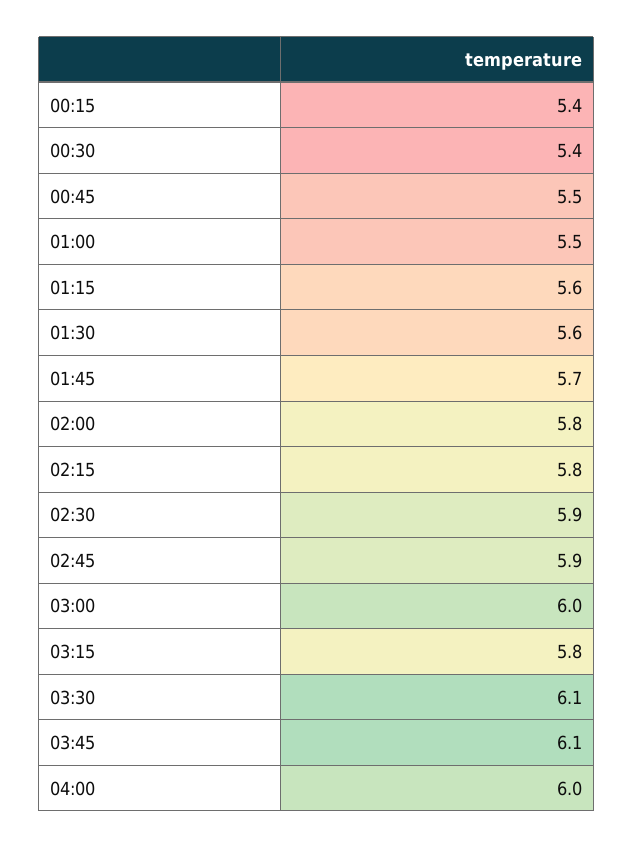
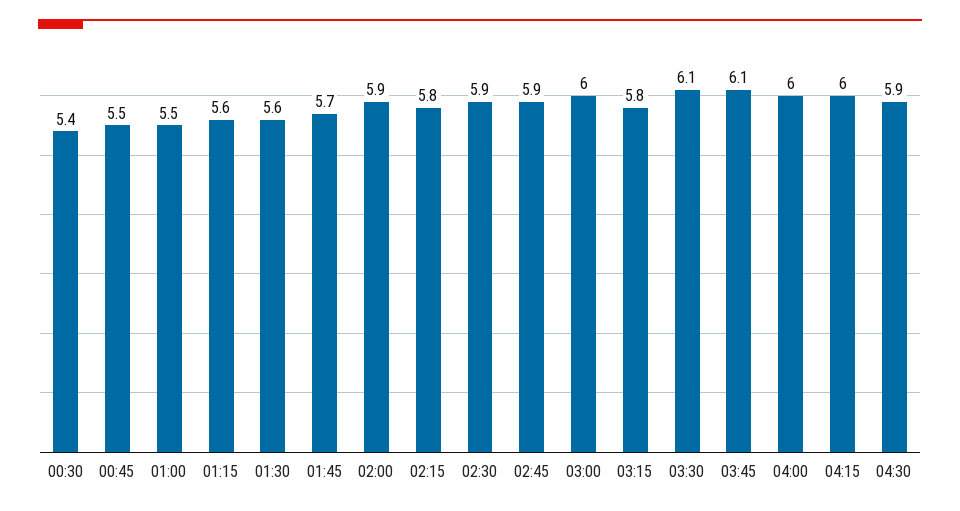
00:15: 5.4 -> none
02:00: 5.8 -> 5.9
04:15: none -> 6
04:30: none -> 5.9

